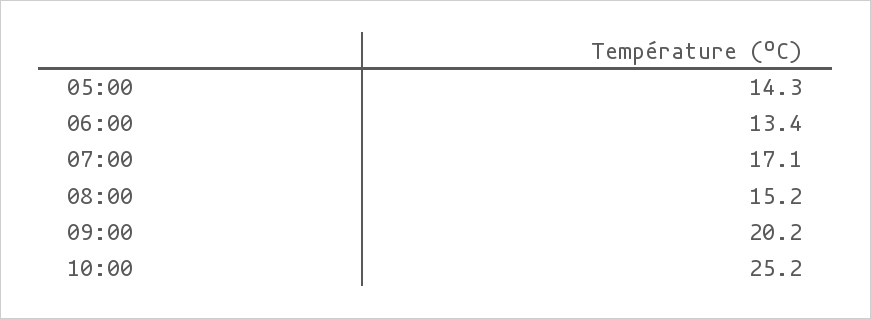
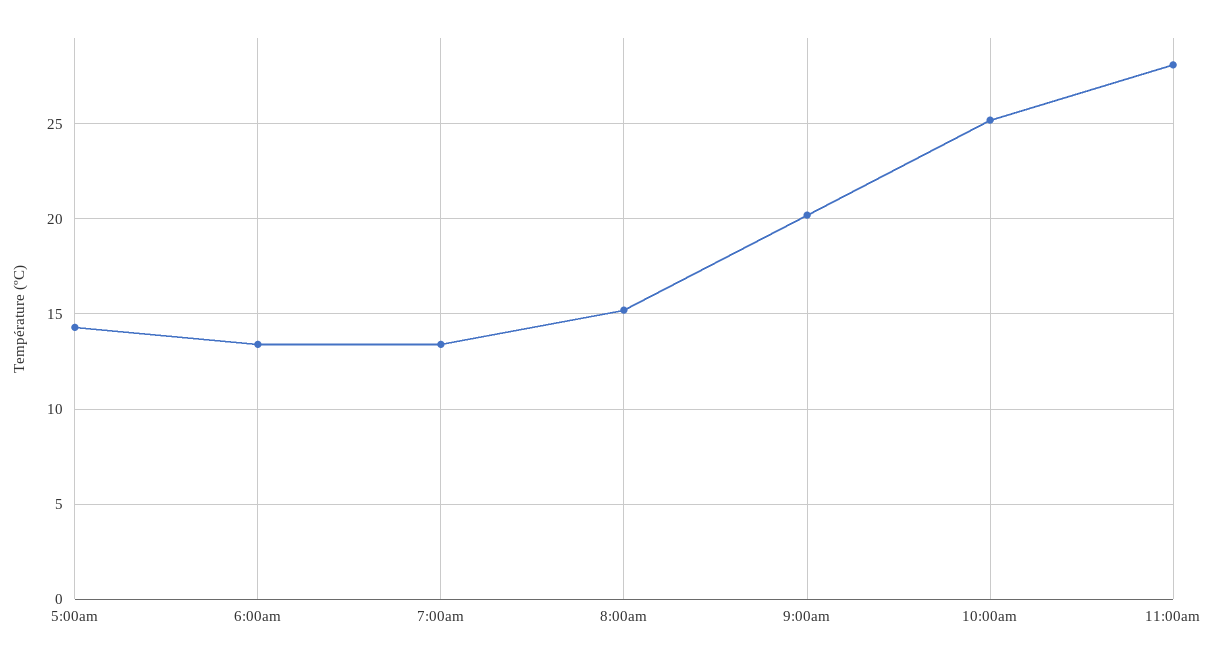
07:00: 17.1 -> 13.5
11:00am: none -> 28

